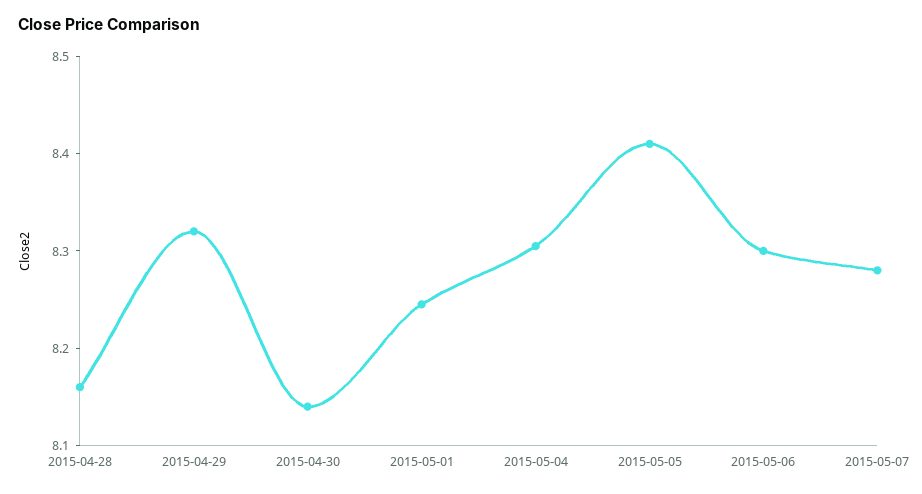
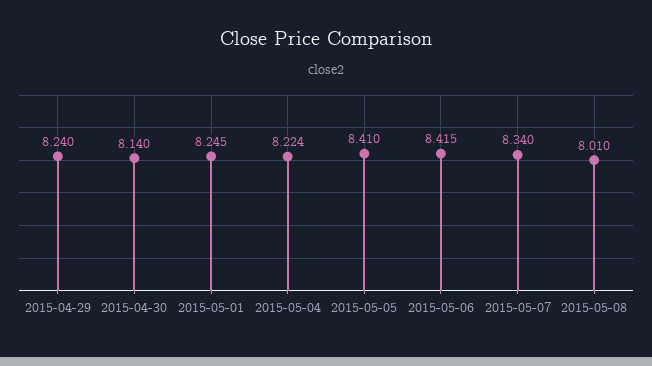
2015-04-28: 8.16 -> none
2015-04-29: 8.32 -> 8.24
2015-05-04: 8.3 -> 8.224
2015-05-06: 8.3 -> 8.415
2015-05-07: 8.28 -> 8.34
2015-05-08: none -> 8.01

